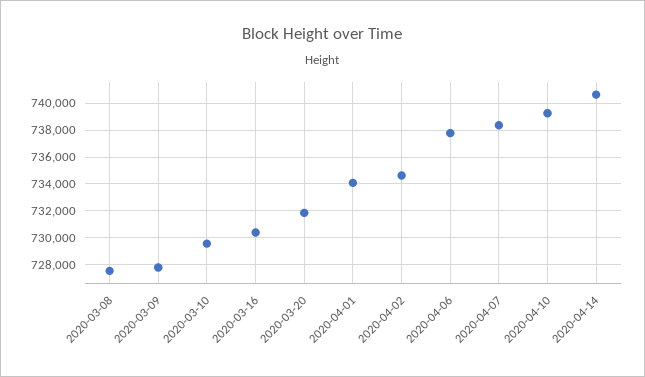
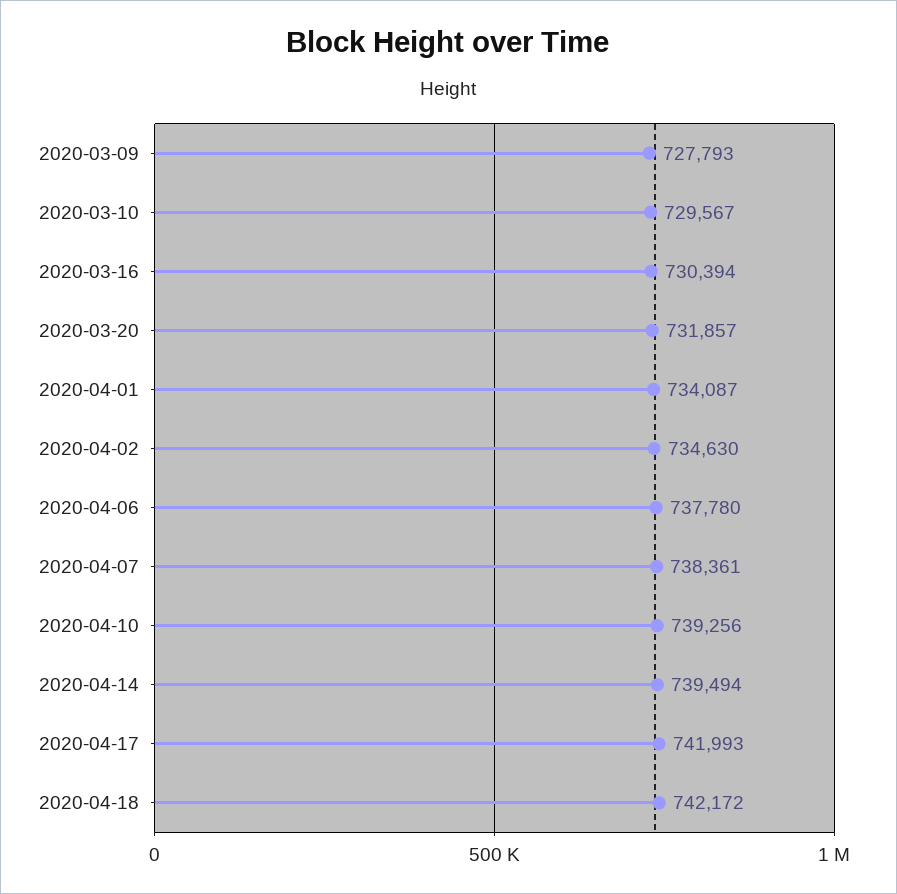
2020-03-08: 727500 -> none
2020-04-14: 740500 -> 739494
2020-04-17: none -> 741993
2020-04-18: none -> 742172

